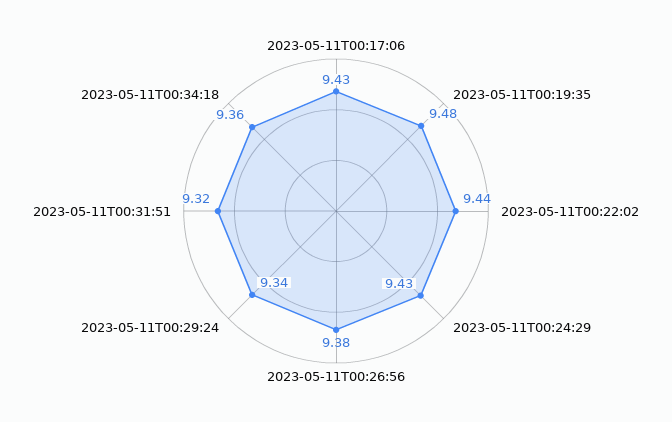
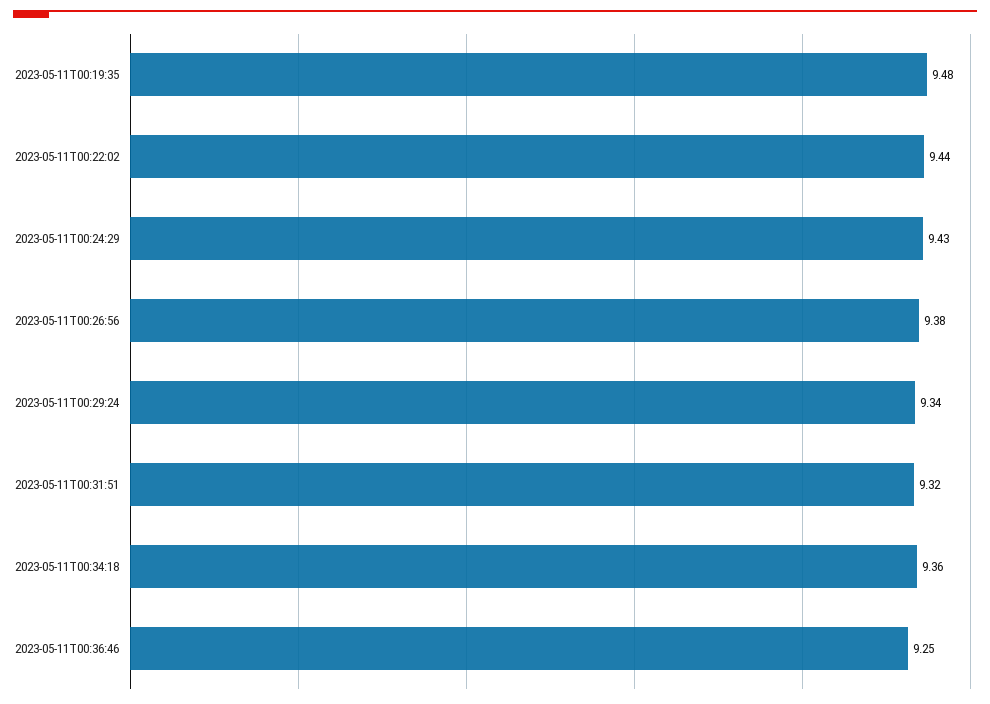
2023-05-11T00:17:06: 9.43 -> none
2023-05-11T00:36:46: none -> 9.25

